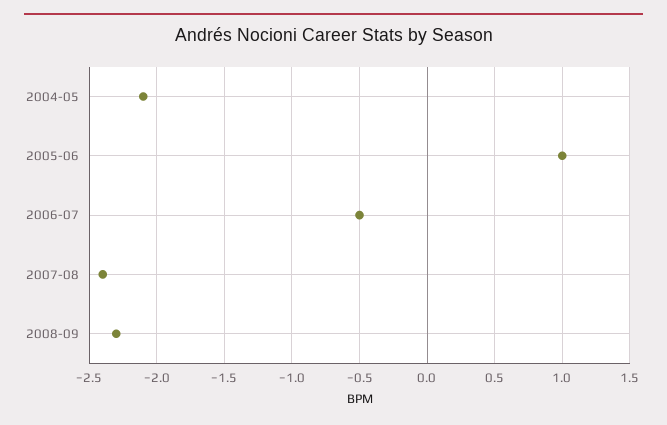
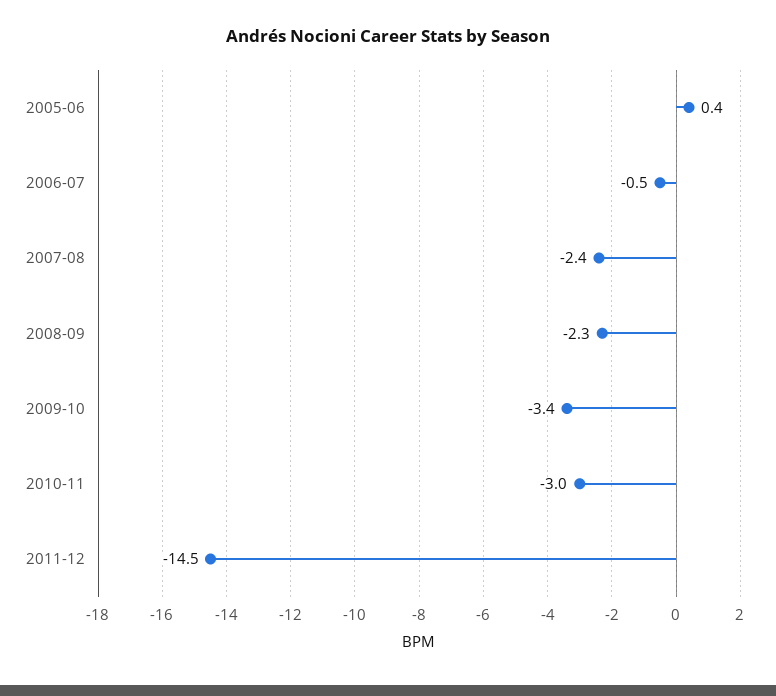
2004-05: -2.1 -> none
2005-06: 1 -> 0.4
2009-10: none -> -3.4
2010-11: none -> -3
2011-12: none -> -14.5

